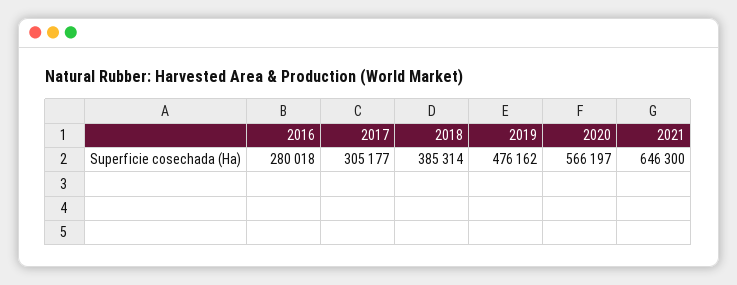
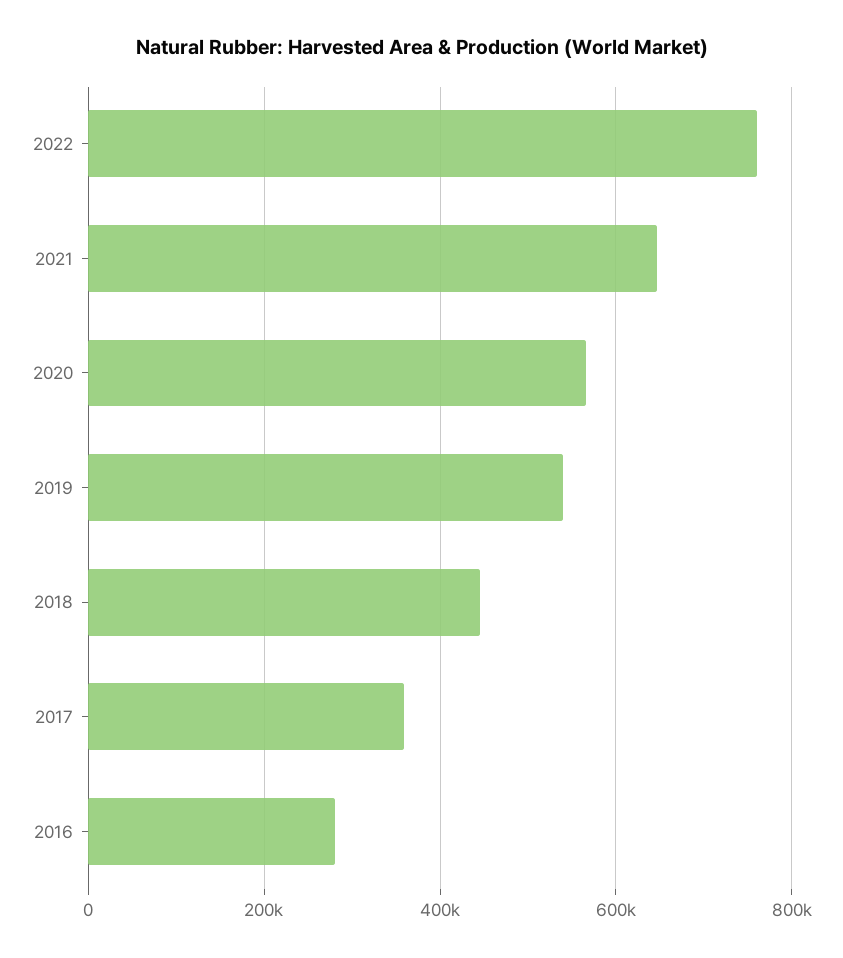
2017: 305177 -> 360000
2018: 385314 -> 440000
2019: 476162 -> 540000
2022: none -> 760000

